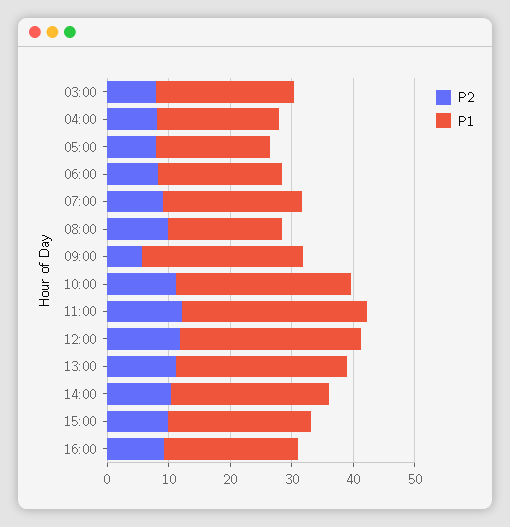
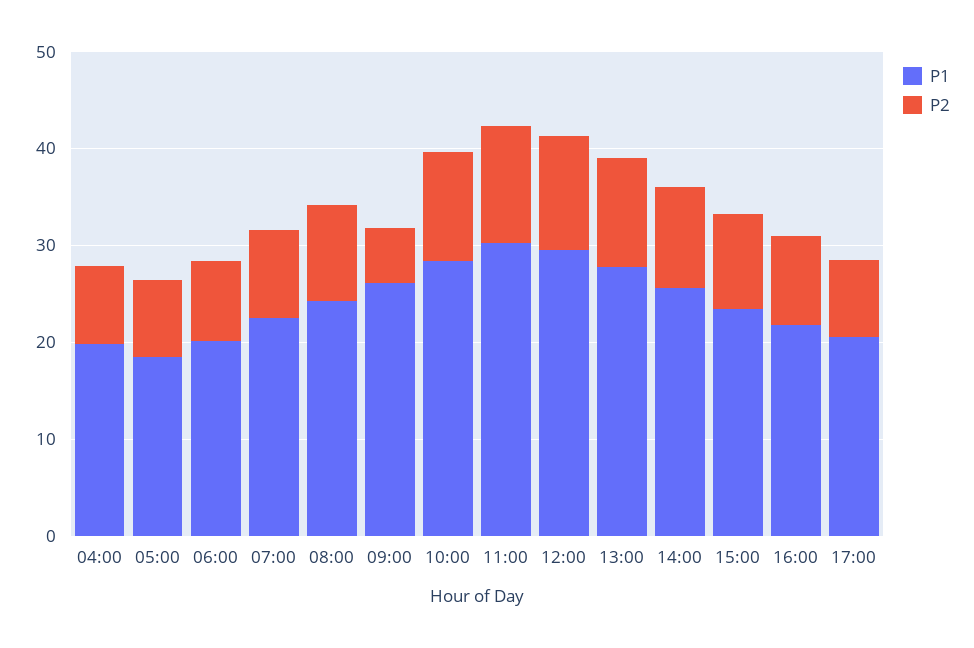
P2, 03:00: 8 -> none
P1, 03:00: 22 -> none
P1, 08:00: 18 -> 24
P1, 17:00: none -> 20
P2, 17:00: none -> 8

